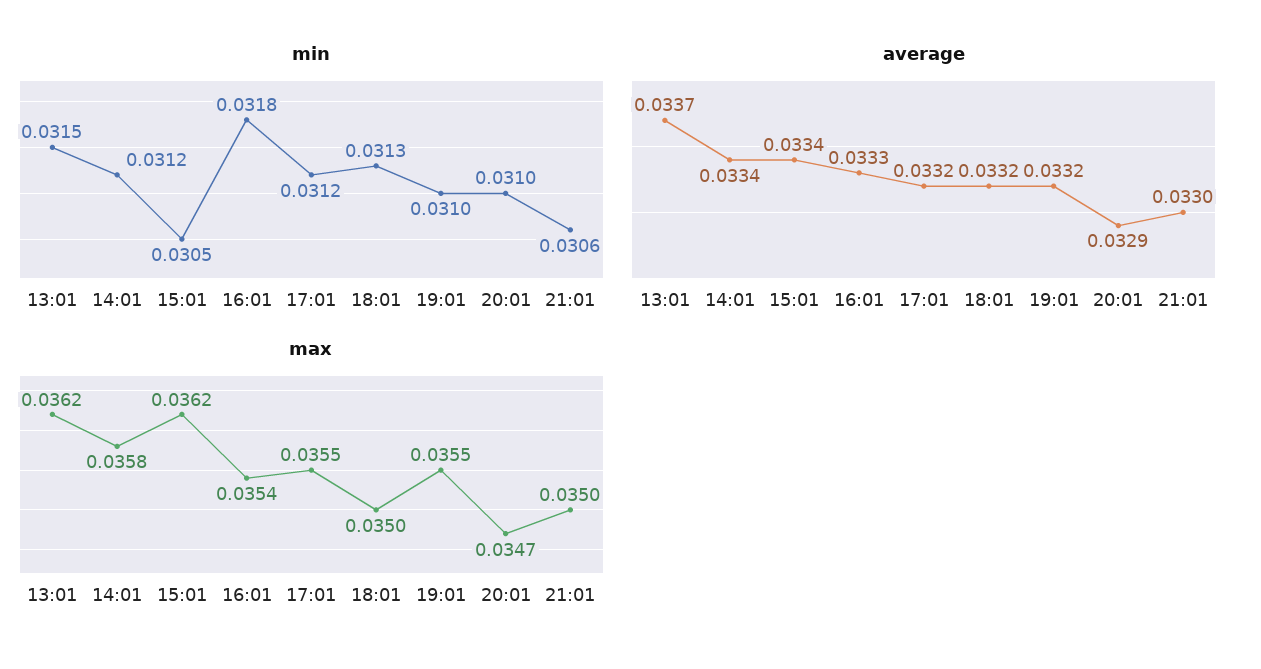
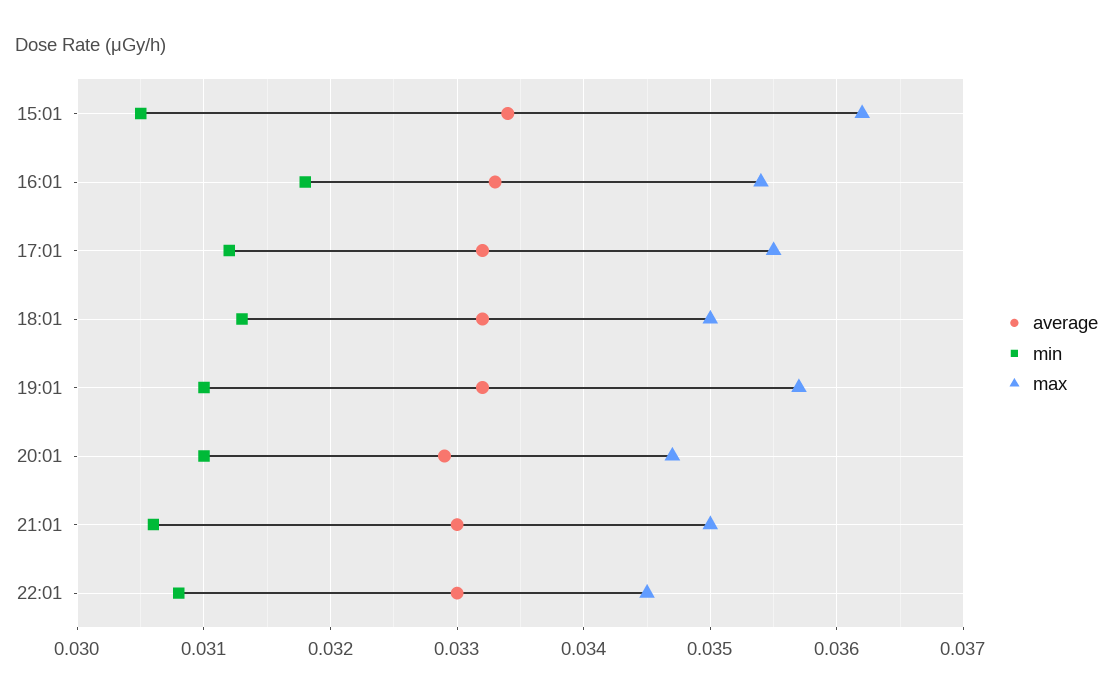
min, 13:01: 0.0315 -> none
min, 14:01: 0.0312 -> none
average, 13:01: 0.0337 -> none
average, 14:01: 0.0334 -> none
max, 13:01: 0.0362 -> none
max, 14:01: 0.0358 -> none
max, 19:01: 0.0355 -> 0.0357
average, 22:01: none -> 0.033
min, 22:01: none -> 0.0308
max, 22:01: none -> 0.0345

